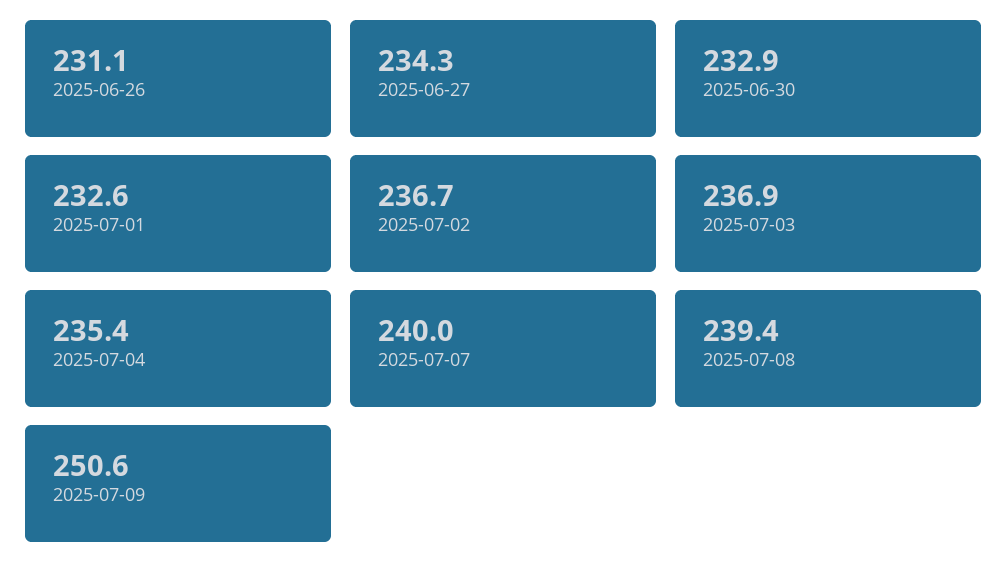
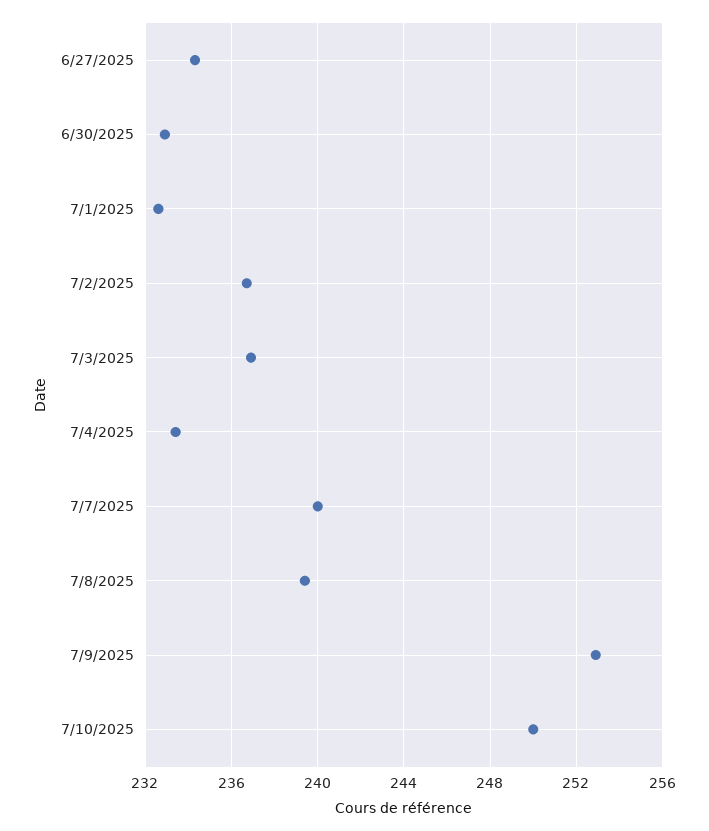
2025-06-26: 231.1 -> none
2025-07-04: 235.4 -> 233.5
2025-07-09: 250.6 -> 253
7/10/2025: none -> 250

